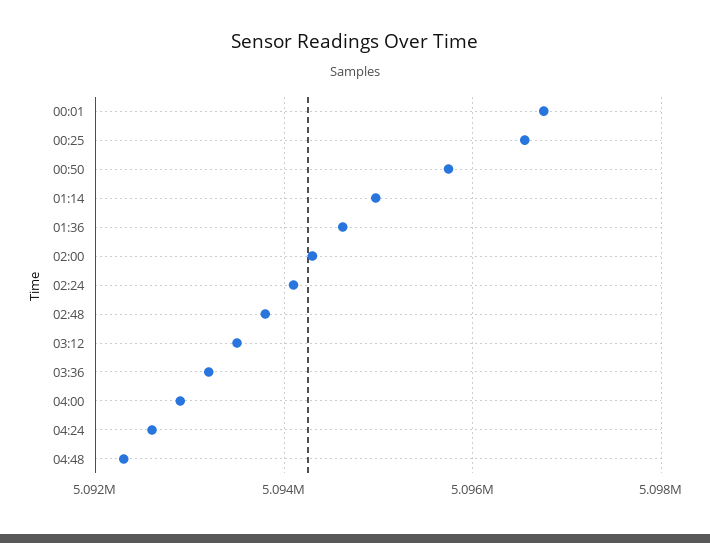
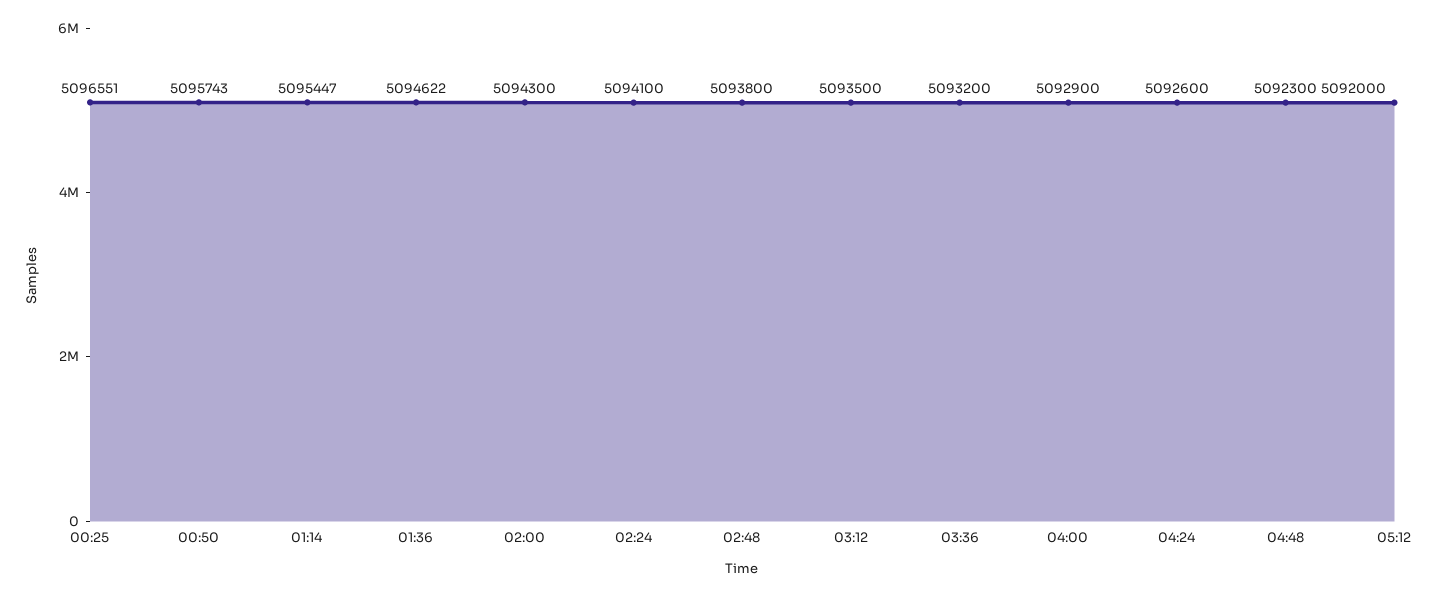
00:01: 5096800 -> none
01:14: 5095000 -> 5095447
05:12: none -> 5092000

